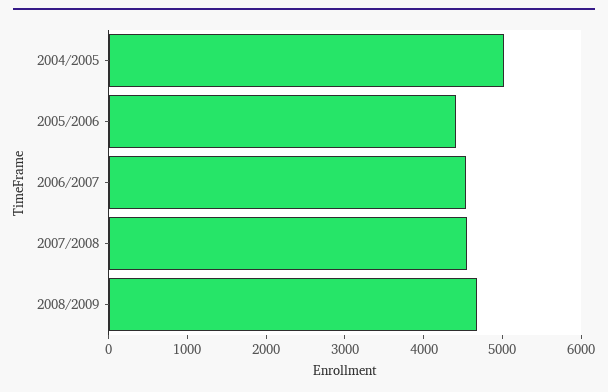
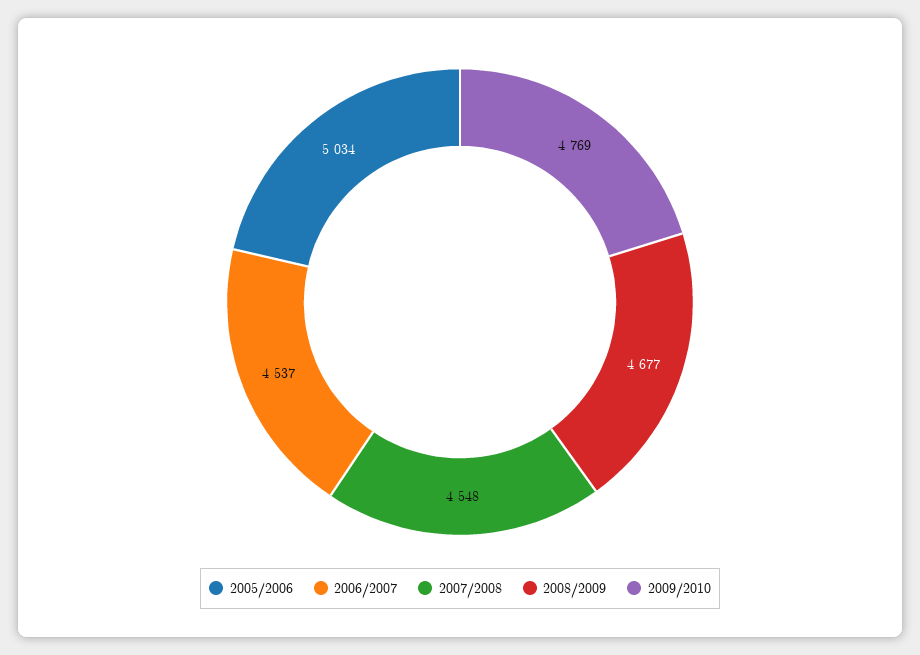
2004/2005: 5000 -> none
2005/2006: 4400 -> 5034
2009/2010: none -> 4769

